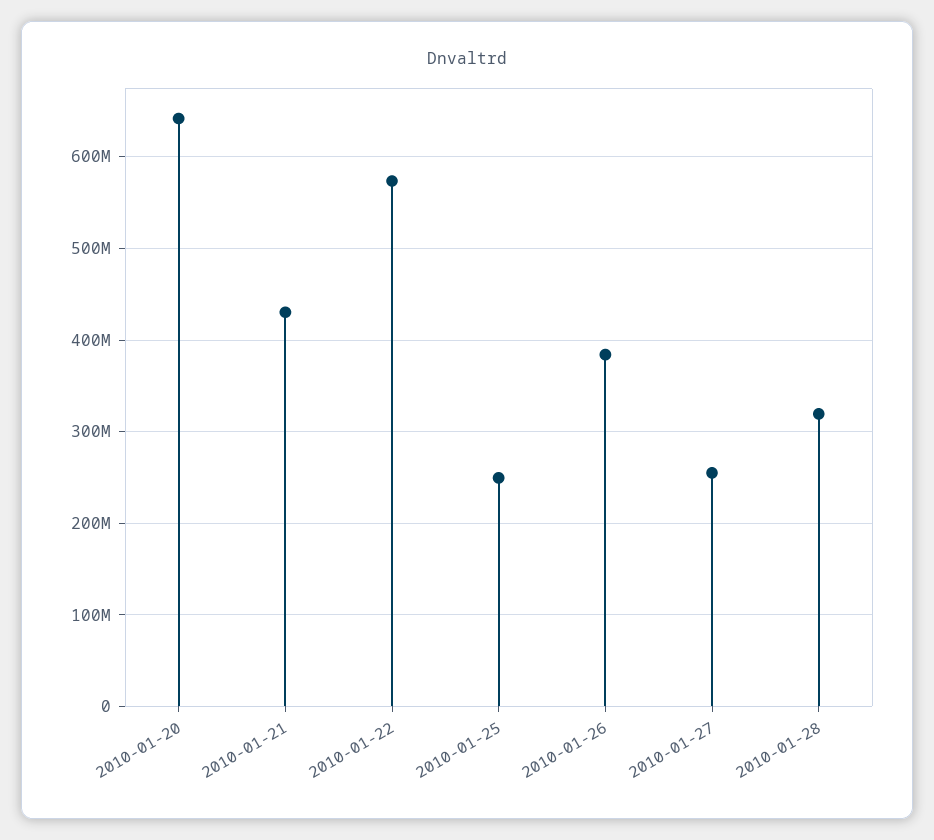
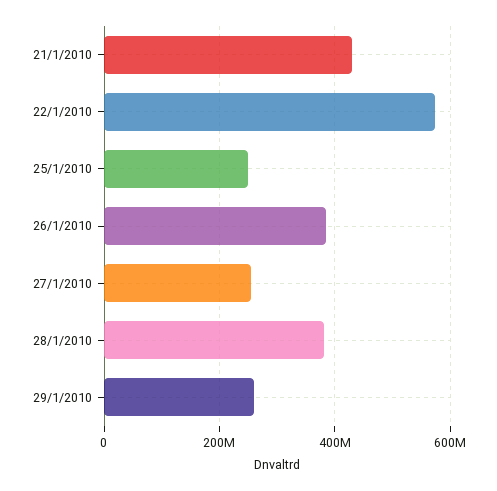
2010-01-20: 640000000 -> none
2010-01-28: 320000000 -> 380000000
29/1/2010: none -> 260000000

